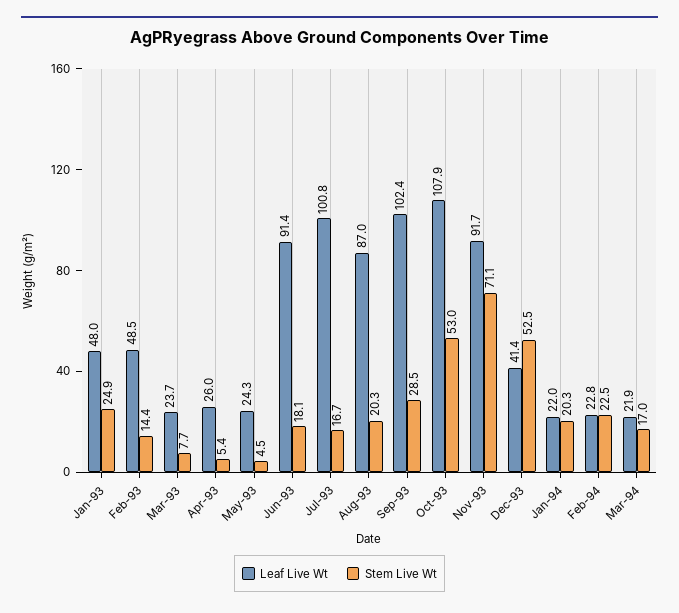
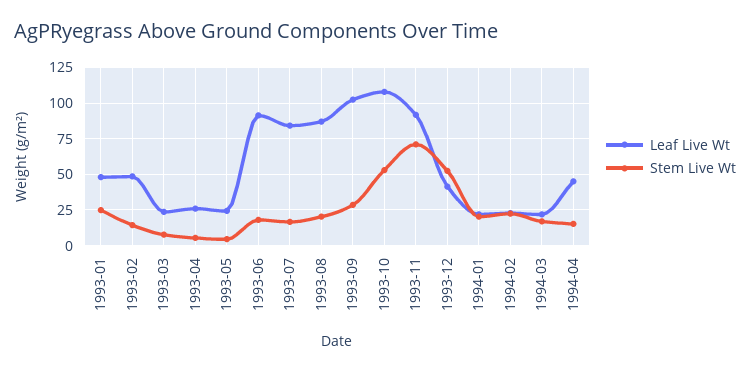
Leaf Live Wt, Jul-93: 100.8 -> 85
Leaf Live Wt, 1994-04: none -> 45
Stem Live Wt, 1994-04: none -> 15

